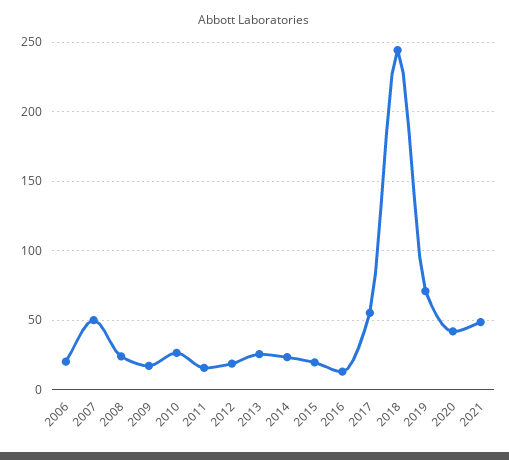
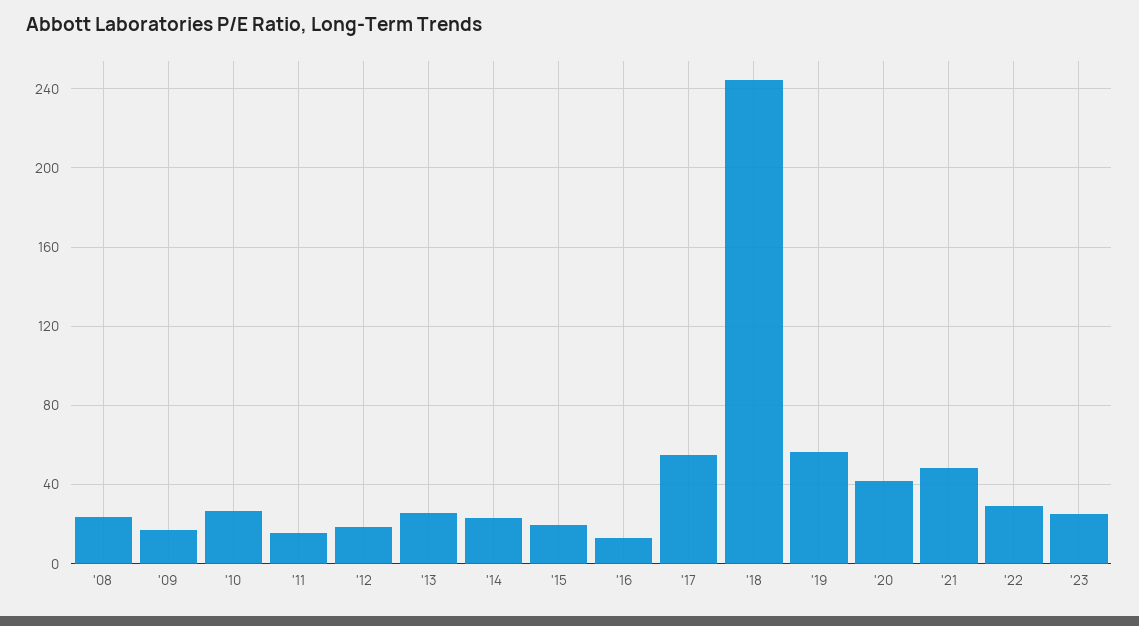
2006: 20 -> none
2007: 50 -> none
2019: 70 -> 55
'22: none -> 30
'23: none -> 25

